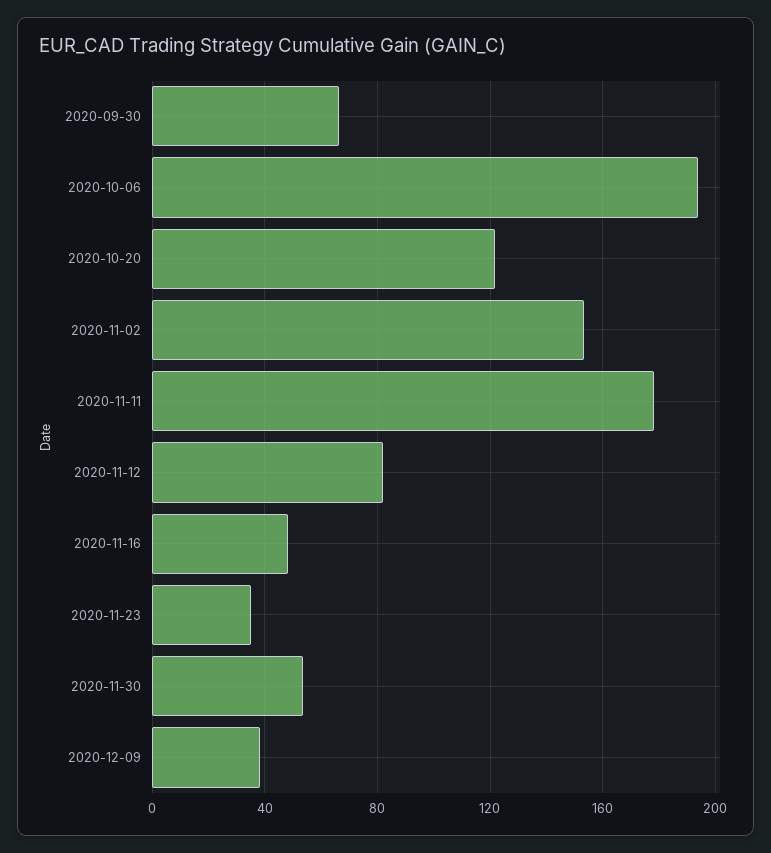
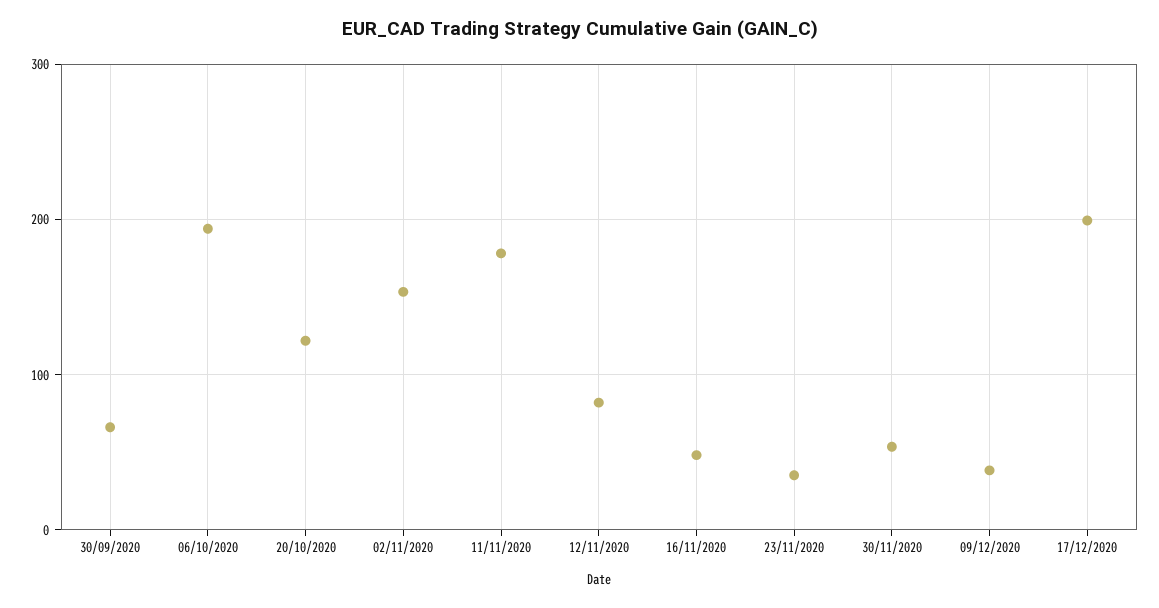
17/12/2020: none -> 200

